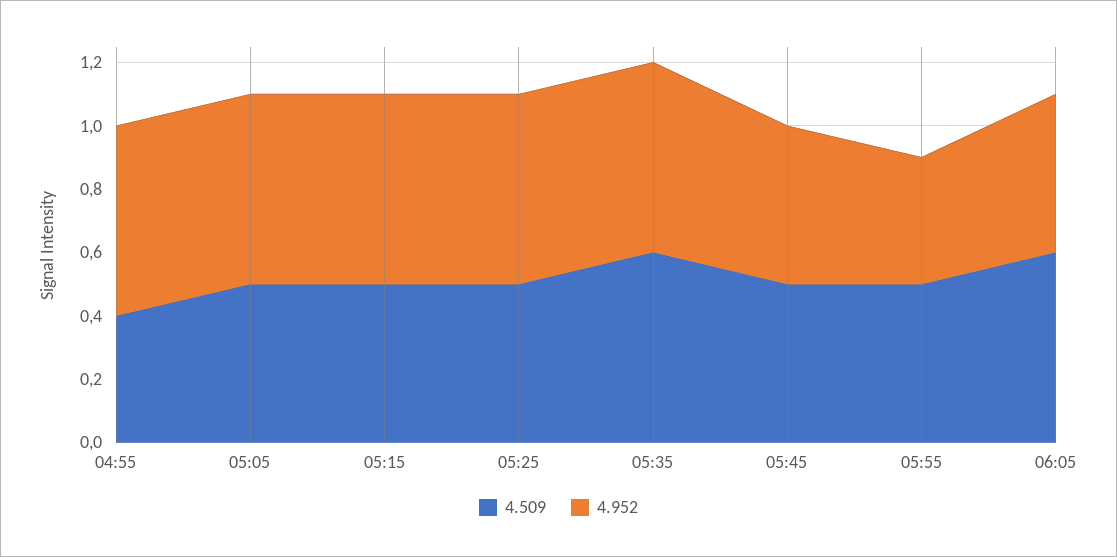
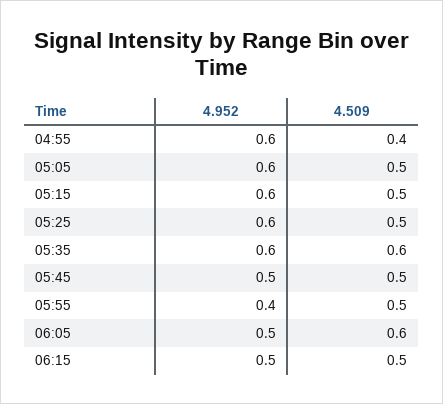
4.952, 06:15: none -> 0.5
4.509, 06:15: none -> 0.5

